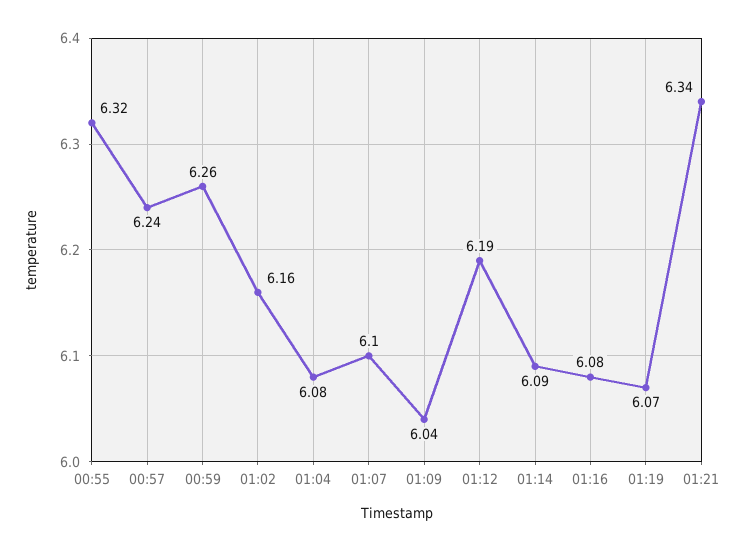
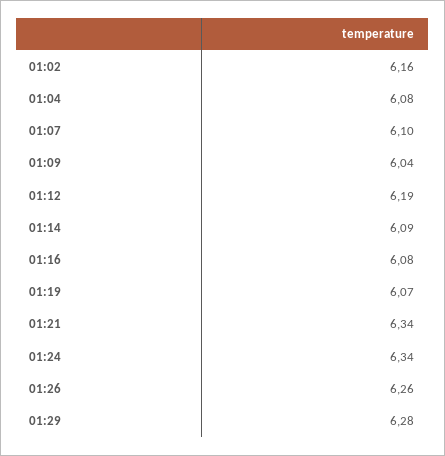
00:55: 6.32 -> none
00:57: 6.24 -> none
00:59: 6.26 -> none
01:24: none -> 6.34
01:26: none -> 6.26
01:29: none -> 6.28

